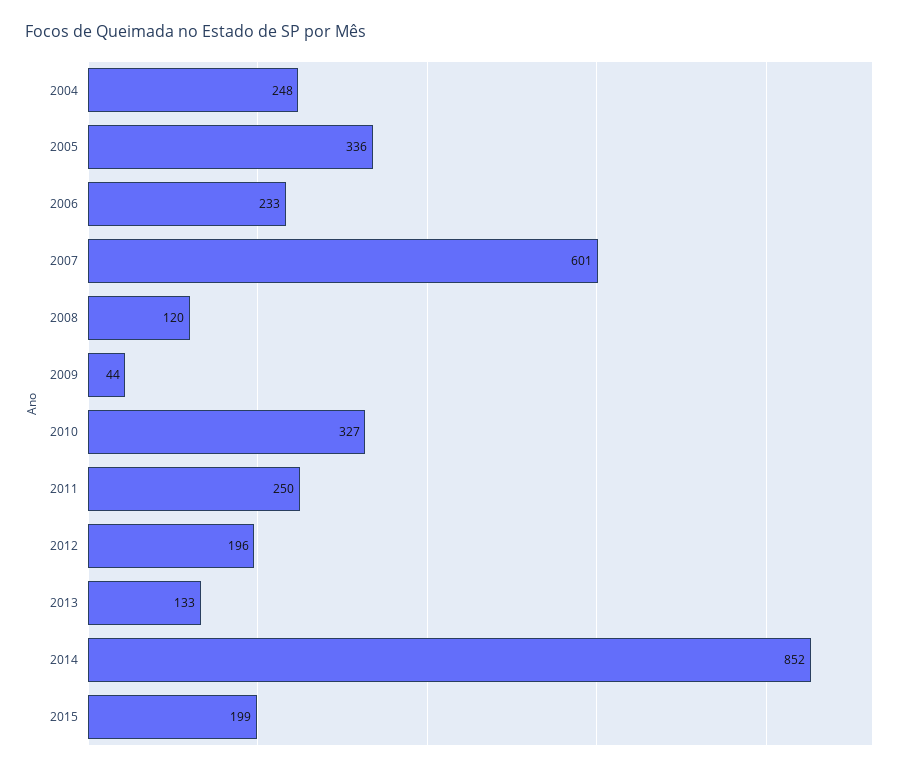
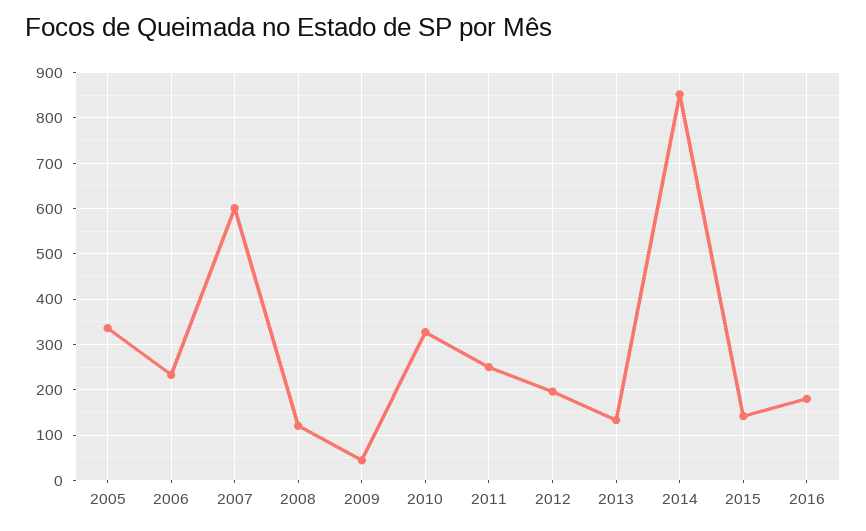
2004: 248 -> none
2015: 199 -> 140
2016: none -> 180

